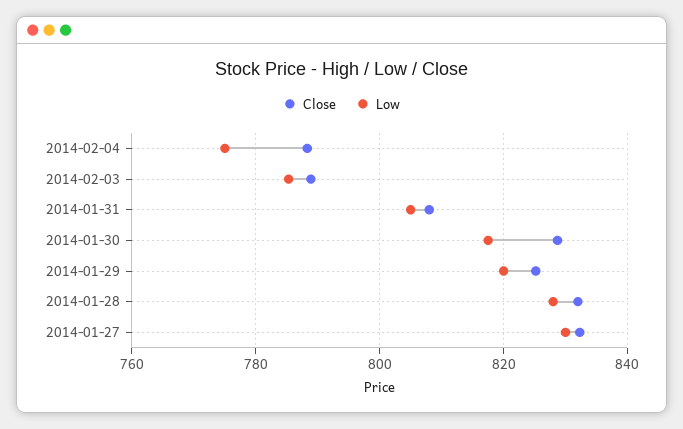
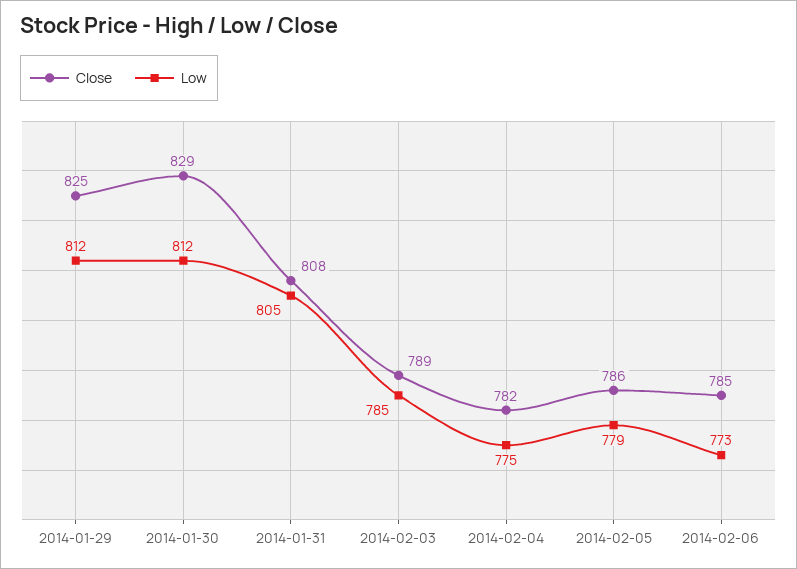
Close, 2014-02-04: 788 -> 782
Low, 2014-01-30: 818 -> 812
Low, 2014-01-29: 820 -> 812
Close, 2014-01-28: 832 -> none
Low, 2014-01-28: 828 -> none
Close, 2014-01-27: 832 -> none
Low, 2014-01-27: 830 -> none
Close, 2014-02-05: none -> 786
Low, 2014-02-05: none -> 779
Close, 2014-02-06: none -> 785
Low, 2014-02-06: none -> 773

